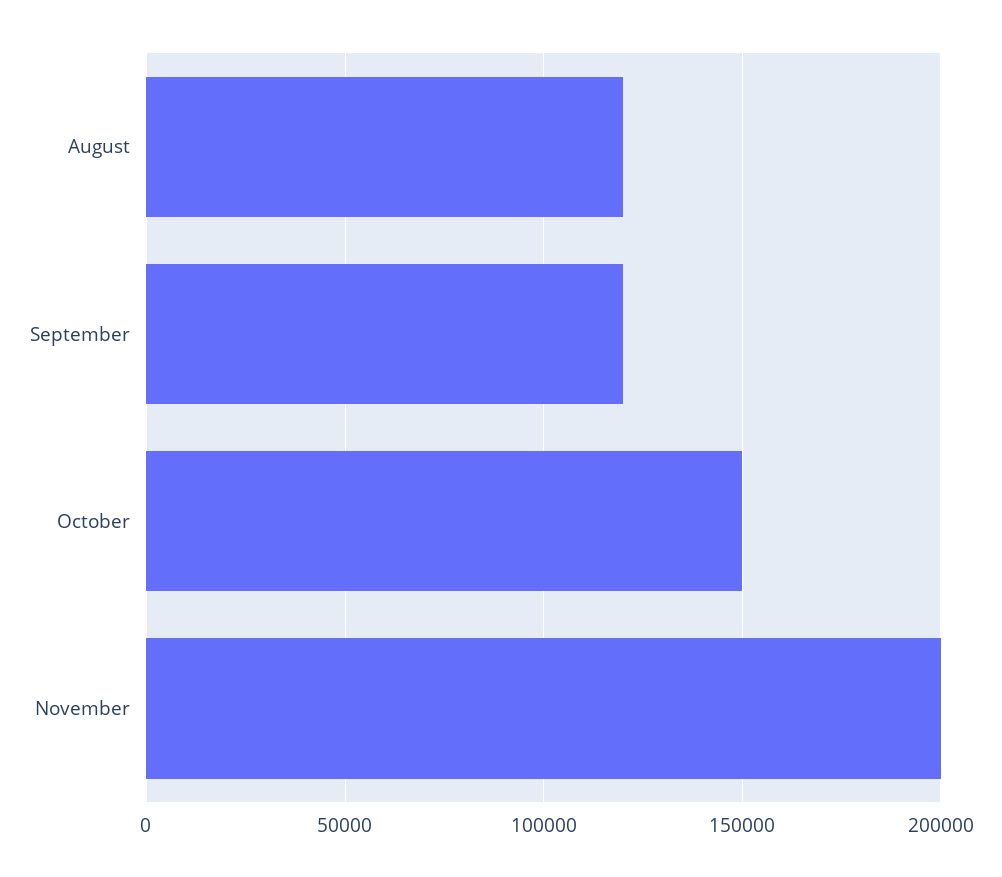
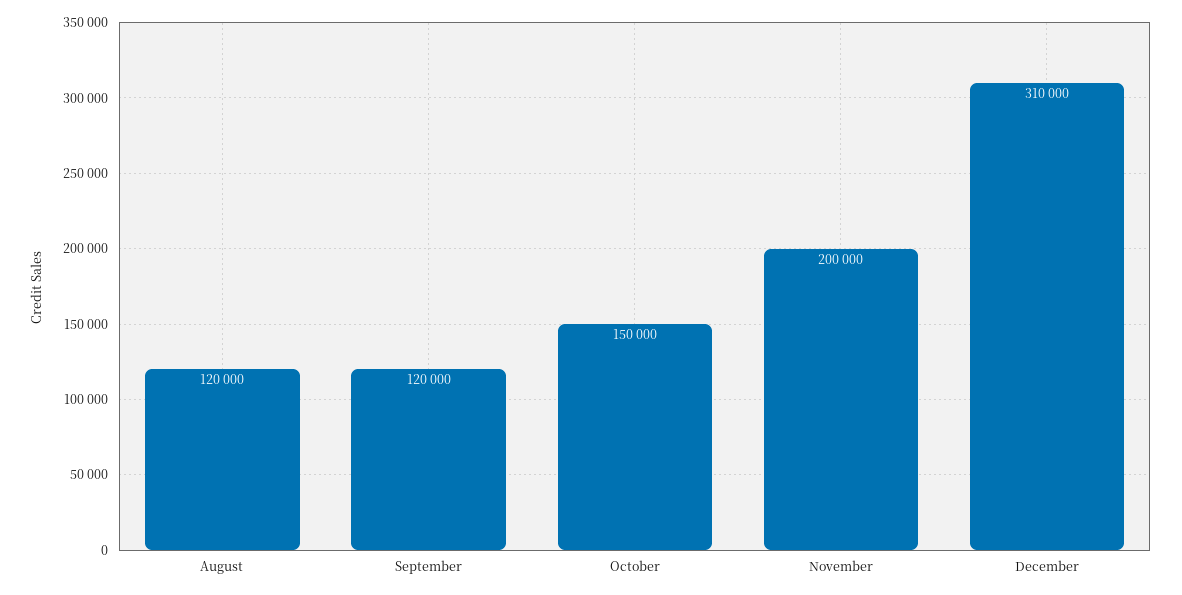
December: none -> 310000

